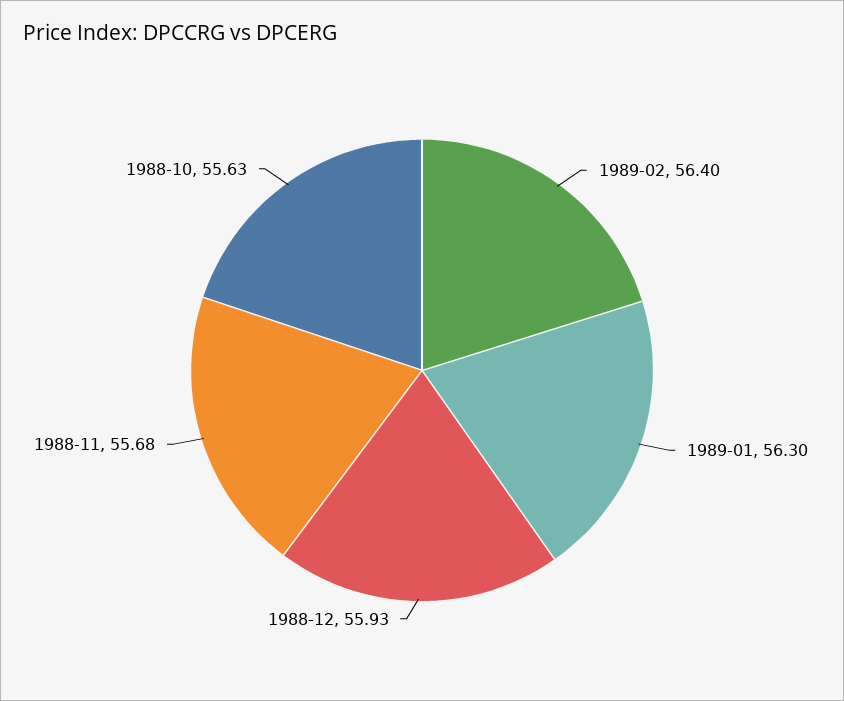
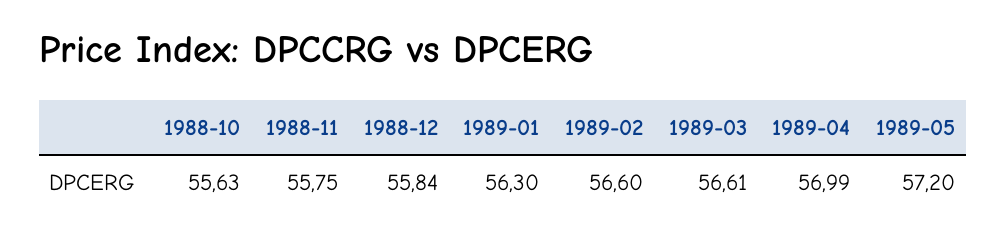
1989-02: 56.4 -> 56.6
1988-12: 55.93 -> 55.84
1988-11: 55.68 -> 55.75
1989-03: none -> 56.61
1989-04: none -> 56.99
1989-05: none -> 57.2

